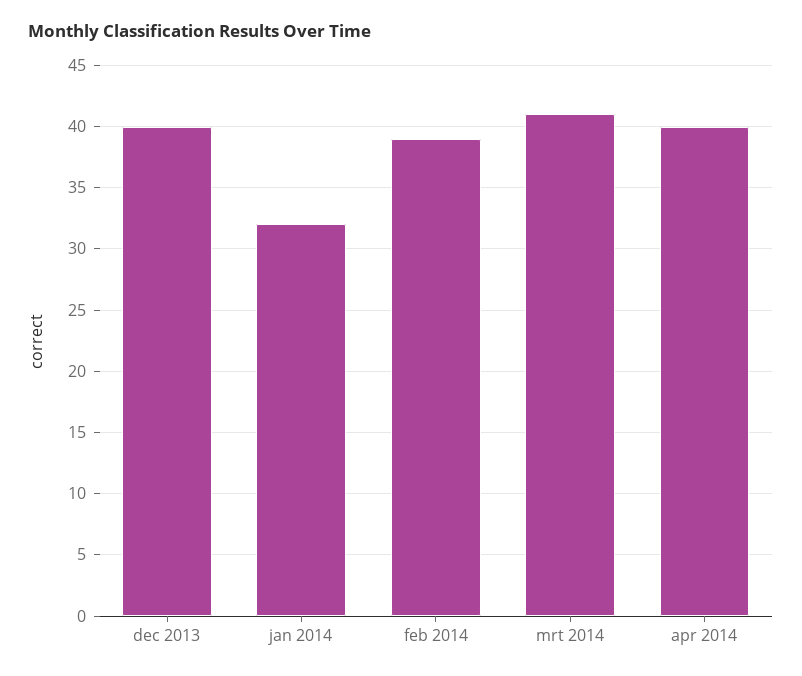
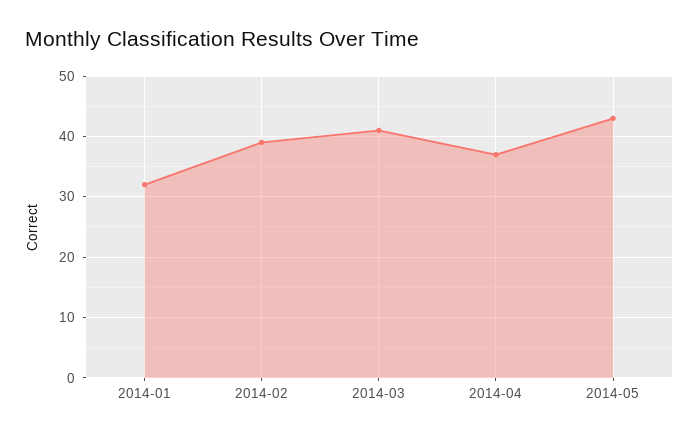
dec 2013: 40 -> none
apr 2014: 40 -> 37
2014-05: none -> 43

